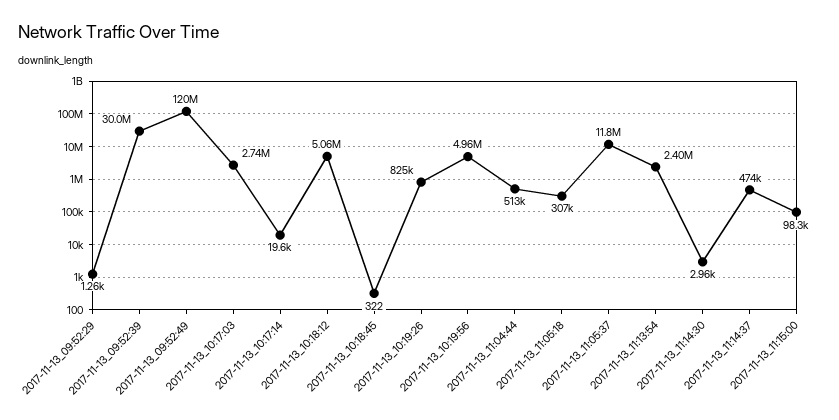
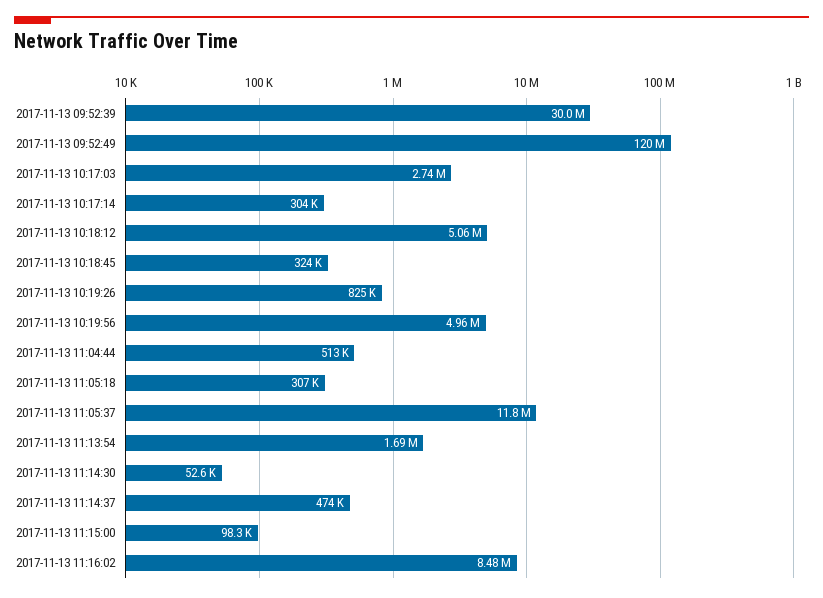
2017-11-13_09:52:29: 1260 -> none
2017-11-13_10:17:14: 19600 -> 304000
2017-11-13_10:18:45: 322 -> 324000
2017-11-13_11:13:54: 2400000 -> 1690000
2017-11-13_11:14:30: 2960 -> 52600
2017-11-13 11:16:02: none -> 8480000

